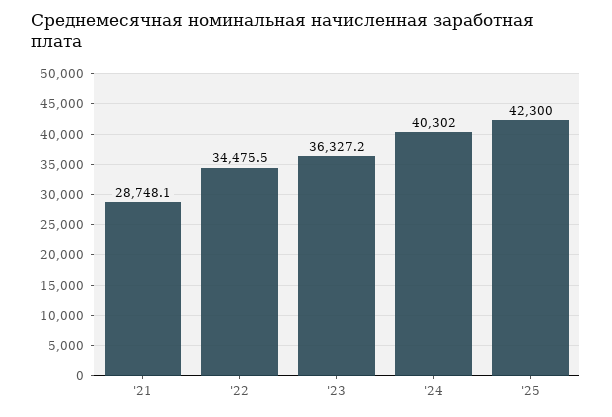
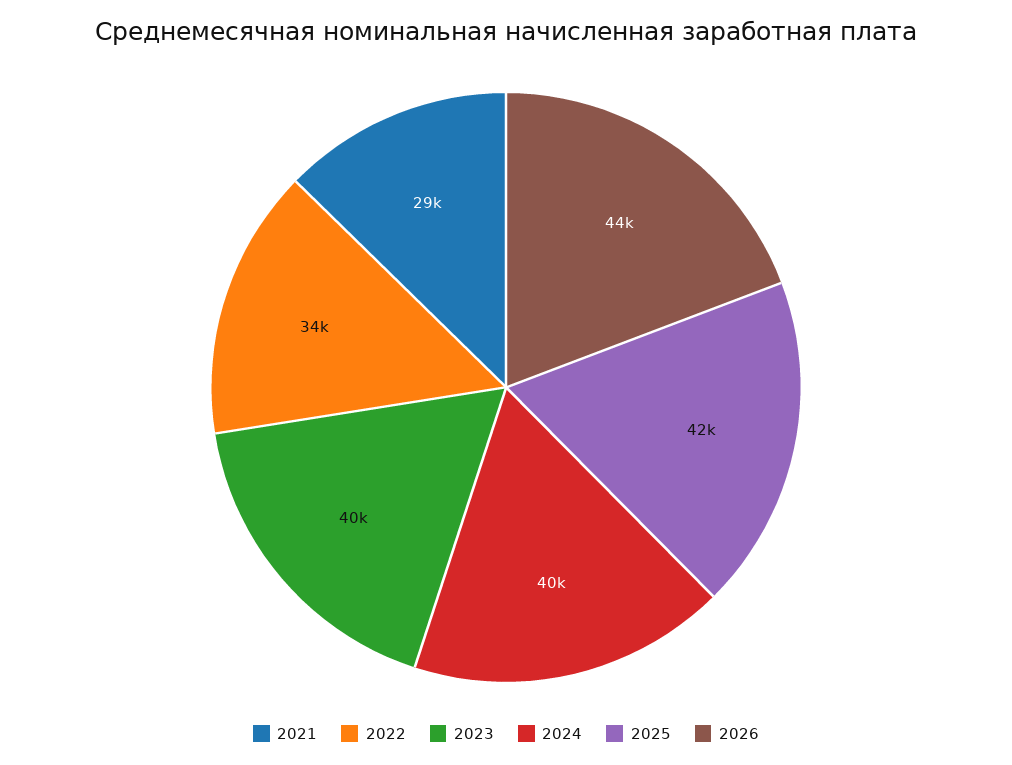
'23: 36327.2 -> 40000
2026: none -> 44000

